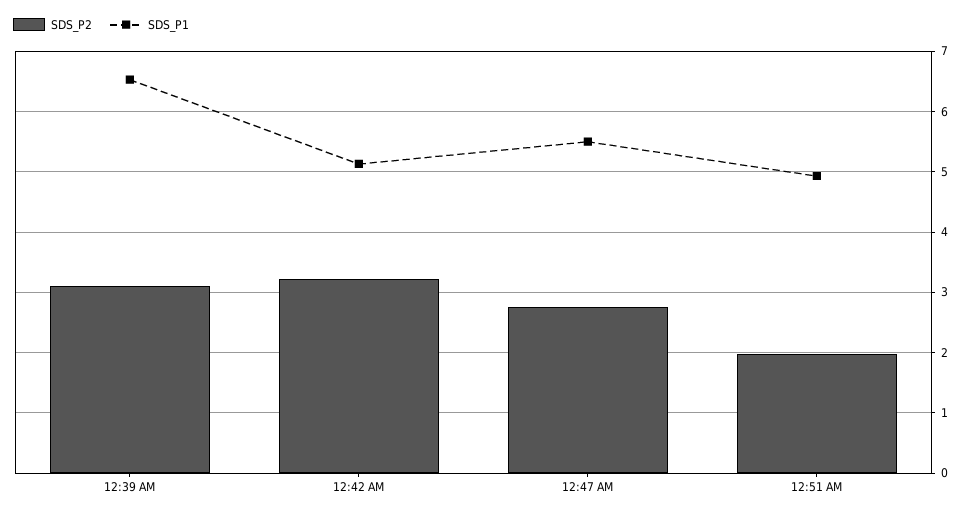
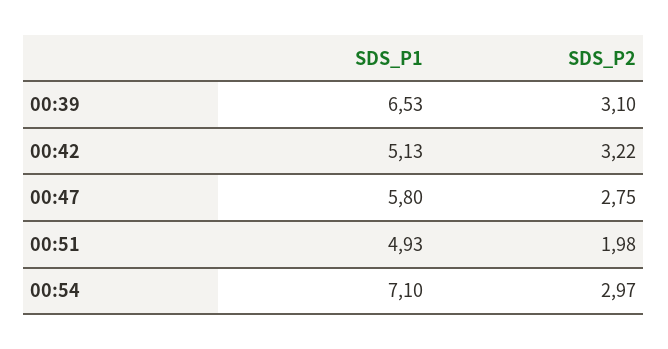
SDS_P1, 12:47 AM: 5.5 -> 5.8
SDS_P1, 00:54: none -> 7.1
SDS_P2, 00:54: none -> 2.97

